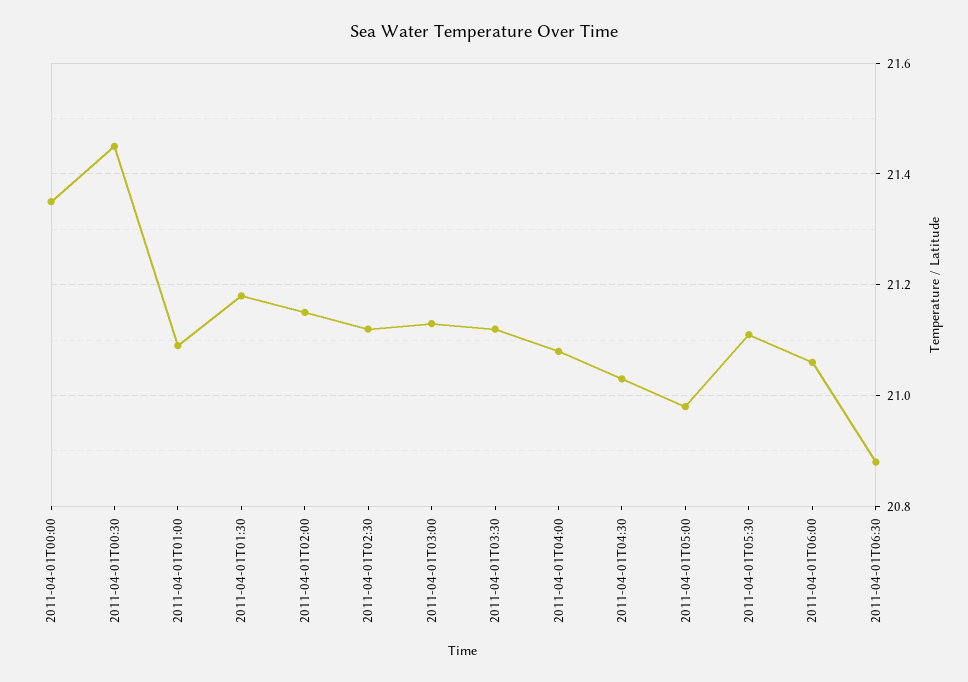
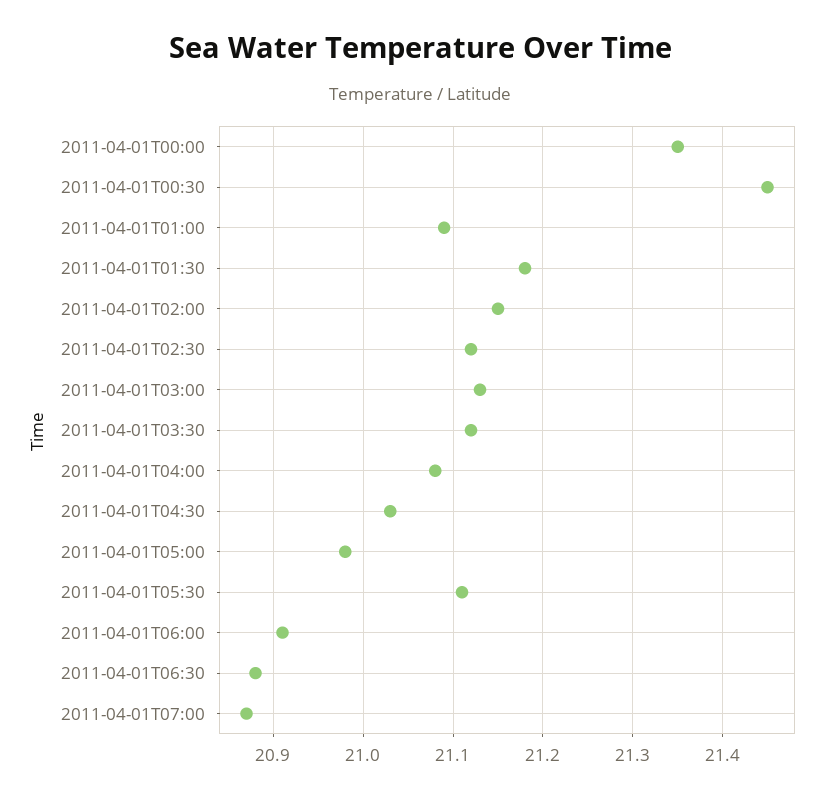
2011-04-01T06:00: 21.05 -> 20.91
2011-04-01T07:00: none -> 20.87

